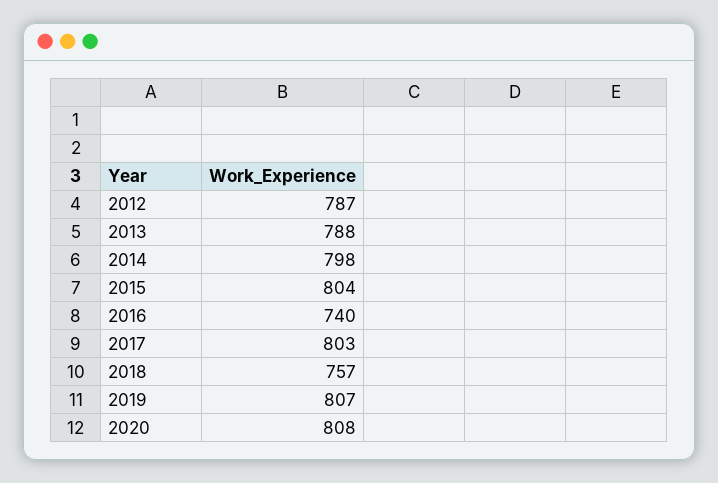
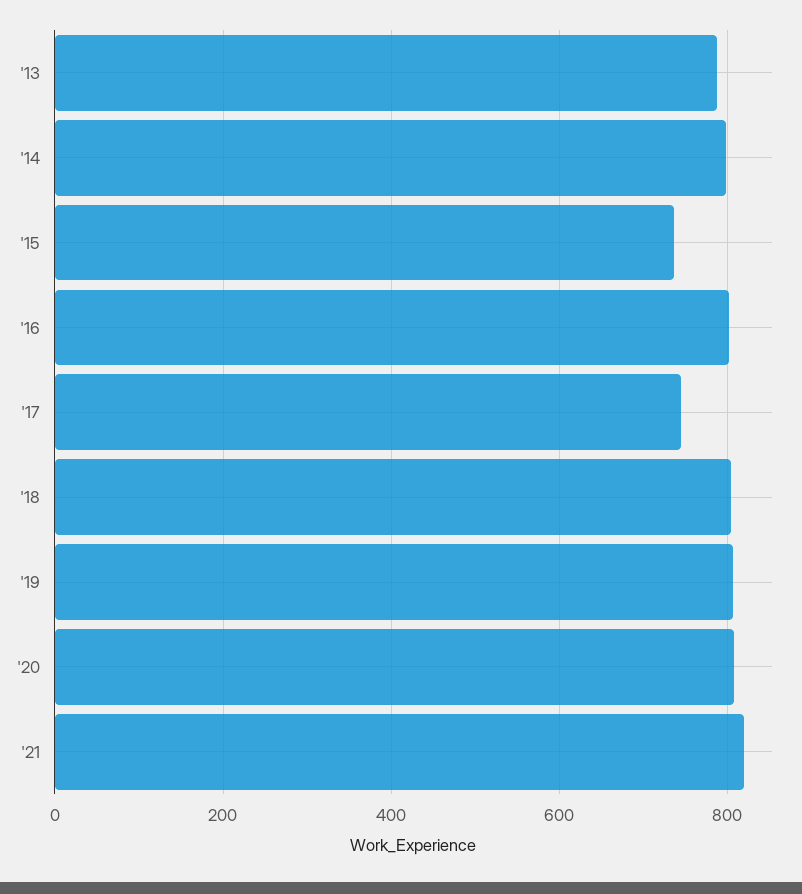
2012: 787 -> none
2015: 804 -> 740
2016: 740 -> 800
2017: 803 -> 740
2018: 757 -> 800
'21: none -> 820

